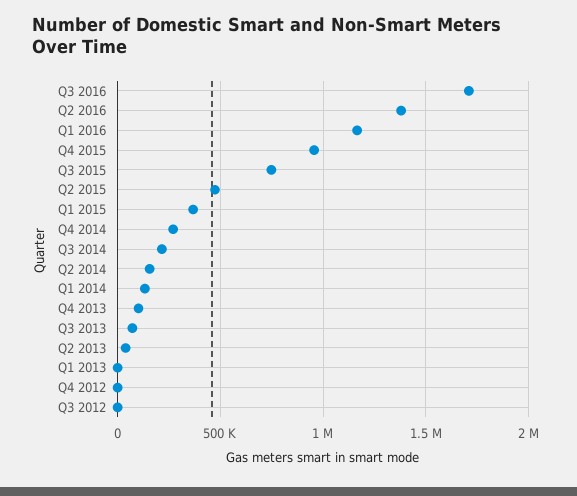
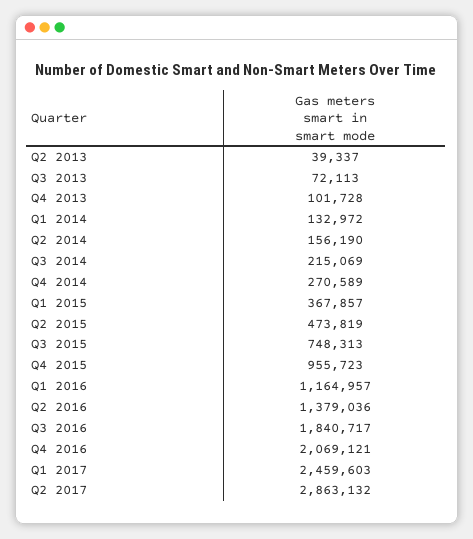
Q3 2016: 1700000 -> 1840717
Q1 2013: 0 -> none
Q4 2012: 0 -> none
Q3 2012: 0 -> none
Q4 2016: none -> 2069121
Q1 2017: none -> 2459603
Q2 2017: none -> 2863132

